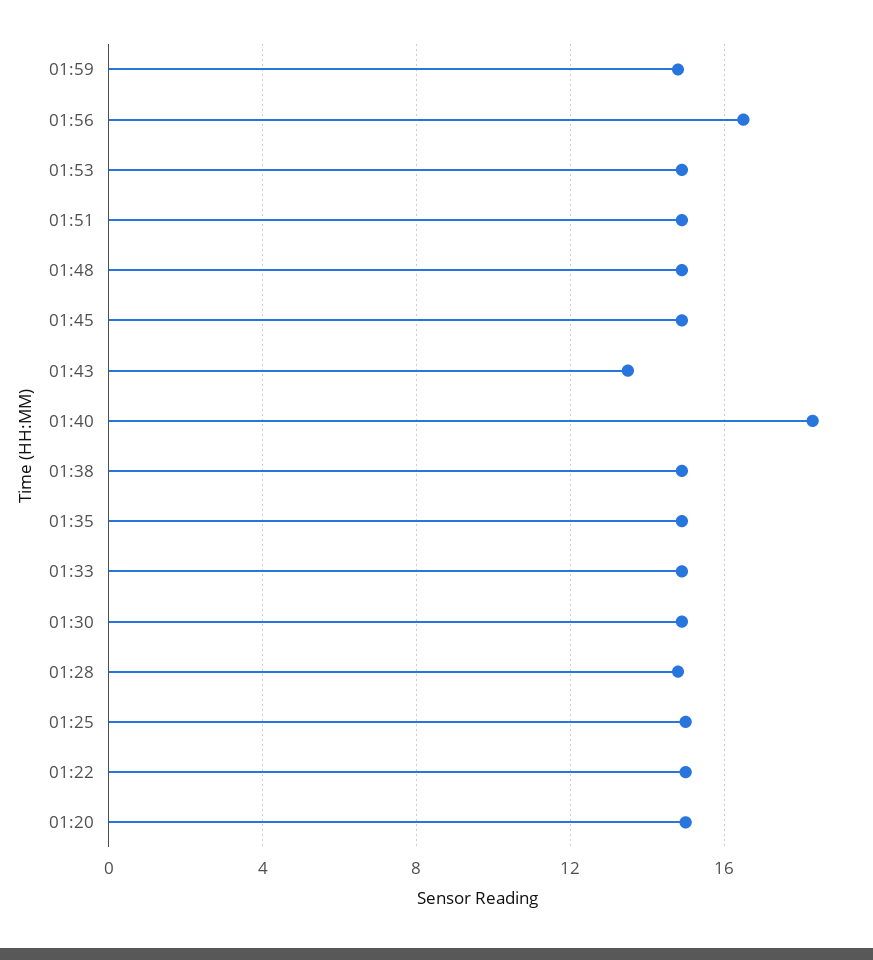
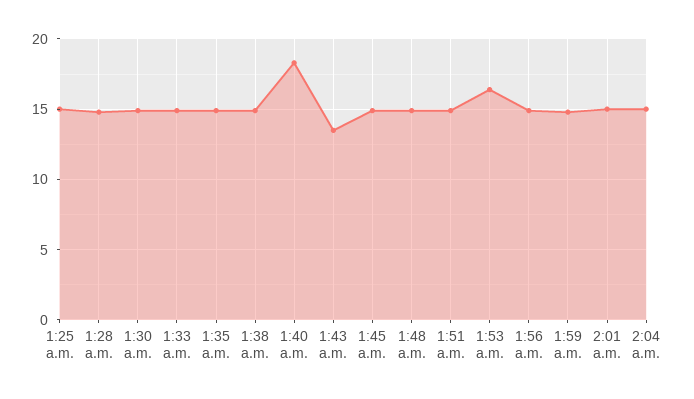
01:56: 16.5 -> 15
01:53: 15 -> 16.5
01:22: 15 -> none
01:20: 15 -> none
2:01 a.m.: none -> 15
2:04 a.m.: none -> 15

